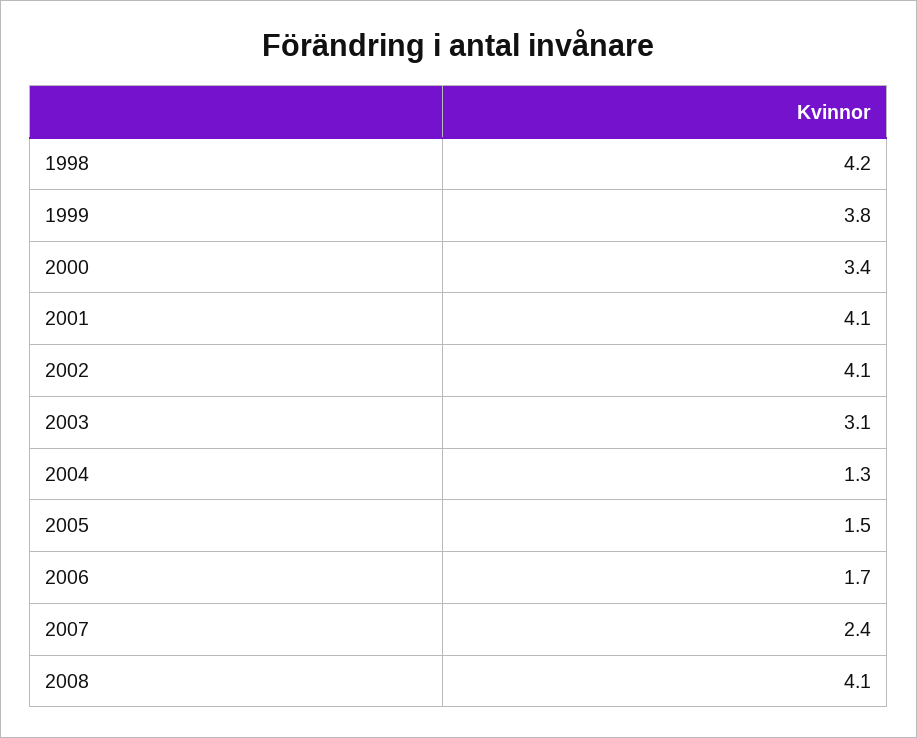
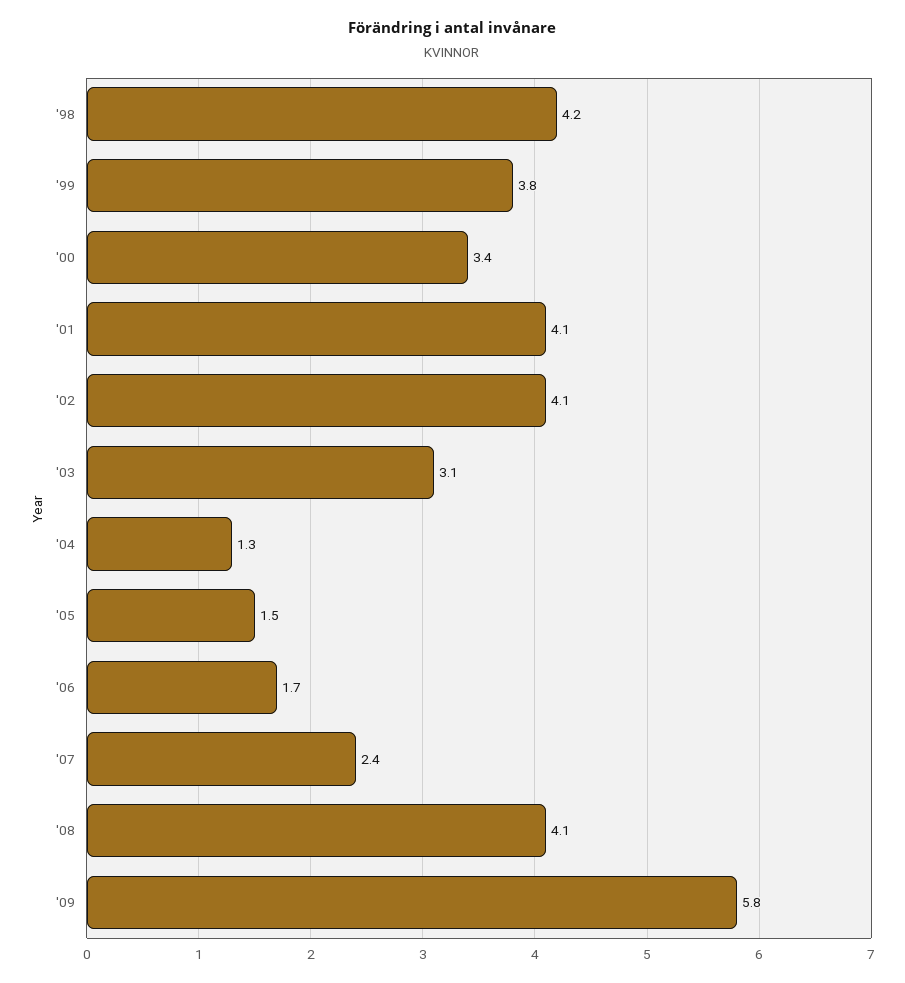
'09: none -> 5.8

